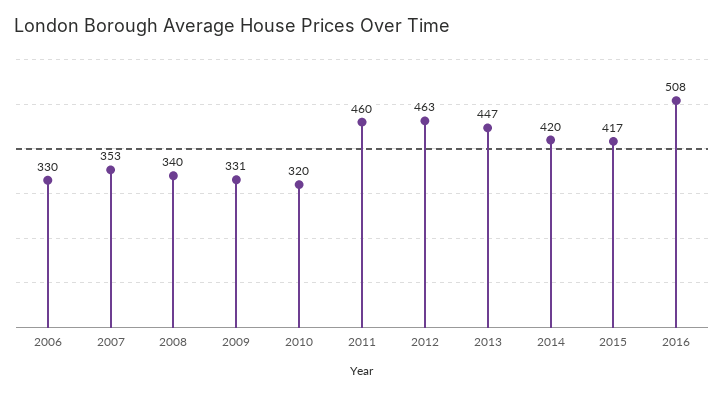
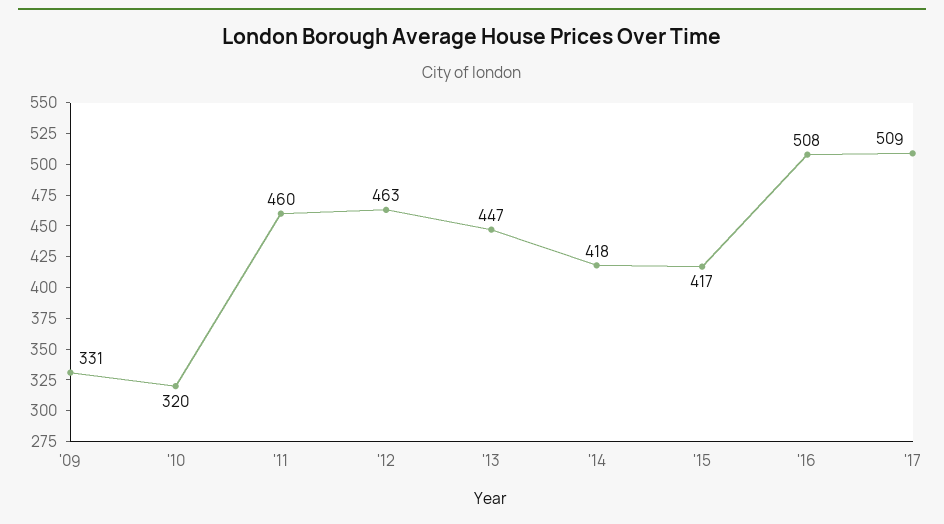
2006: 330 -> none
2007: 353 -> none
2008: 340 -> none
2014: 420 -> 418
'17: none -> 509

